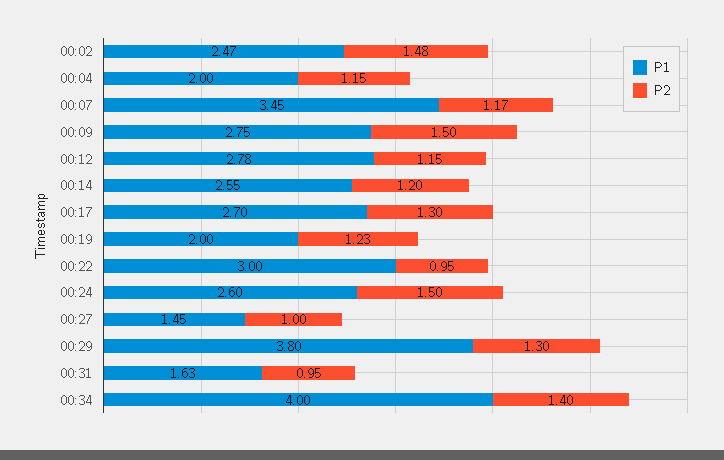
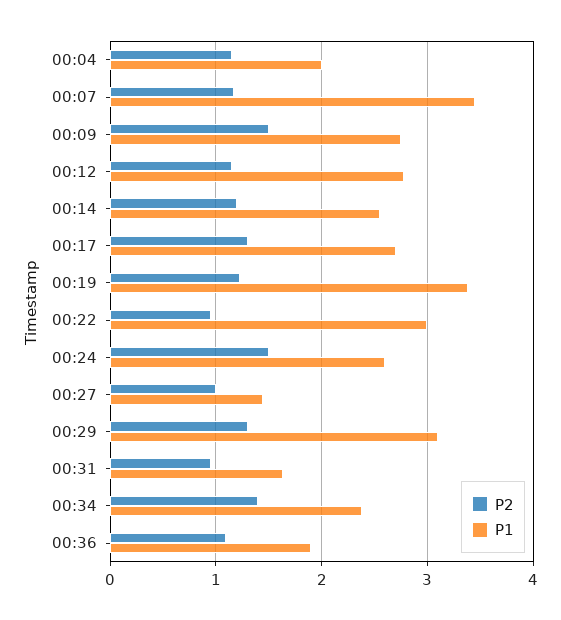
P1, 00:02: 2.47 -> none
P2, 00:02: 1.48 -> none
P1, 00:19: 2 -> 3.4
P1, 00:29: 3.8 -> 3.1
P1, 00:34: 4 -> 2.4
P2, 00:36: none -> 1.1
P1, 00:36: none -> 1.9

